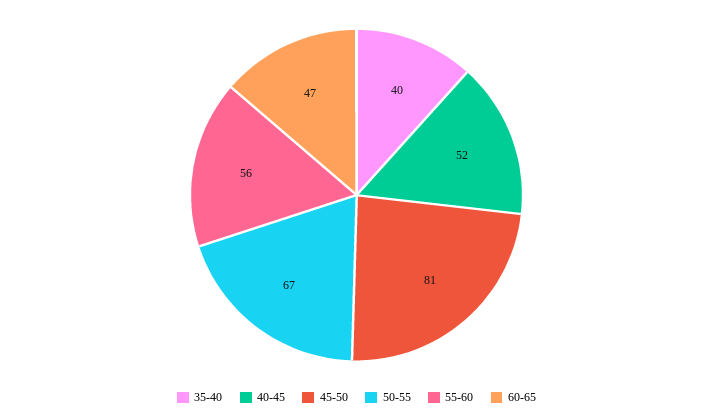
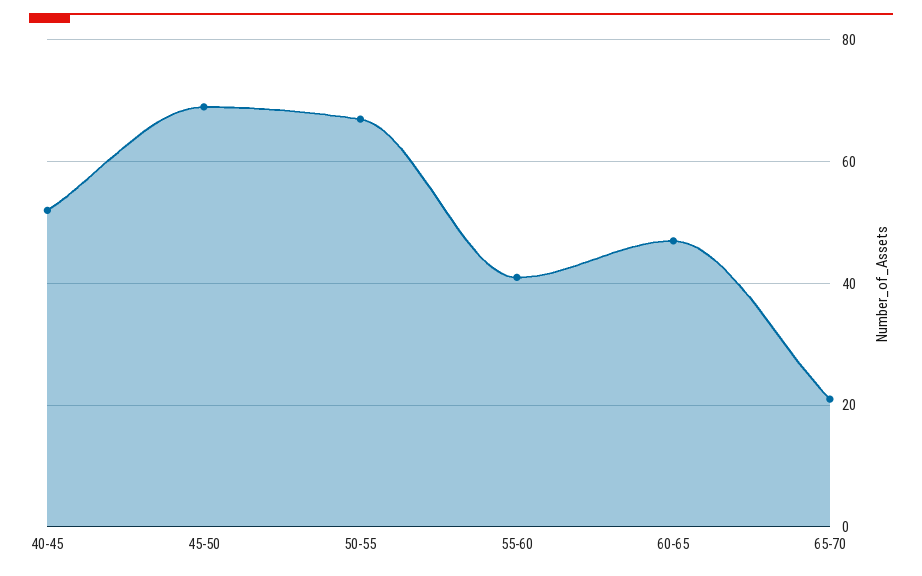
35-40: 40 -> none
45-50: 81 -> 70
55-60: 56 -> 40
65-70: none -> 20

